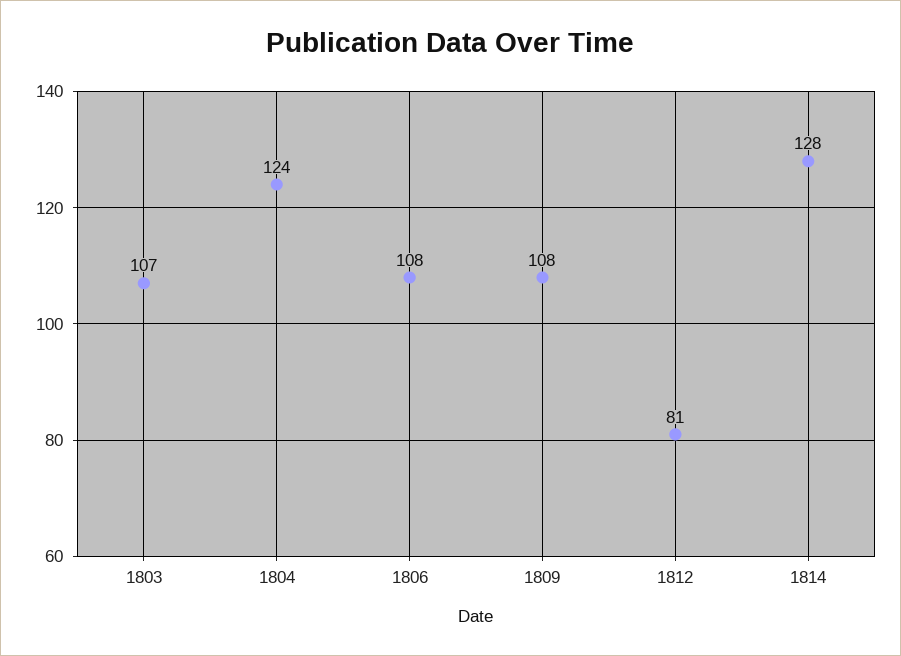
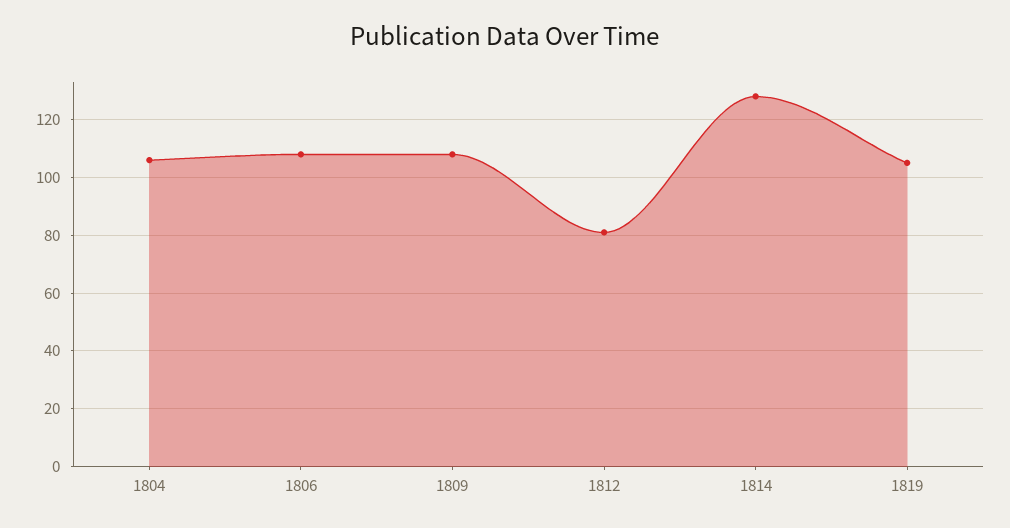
1803: 107 -> none
1804: 124 -> 105
1819: none -> 105

